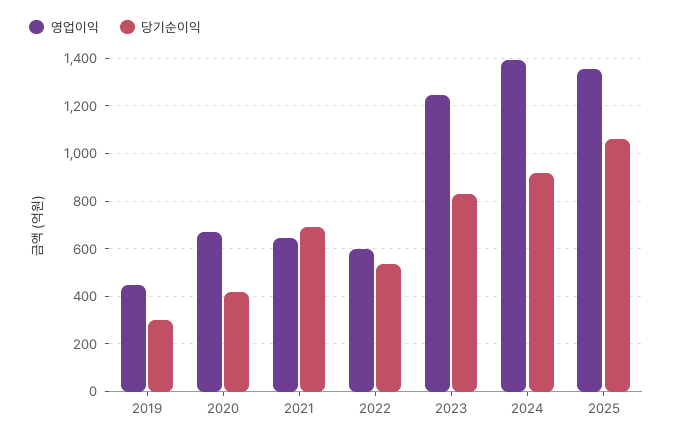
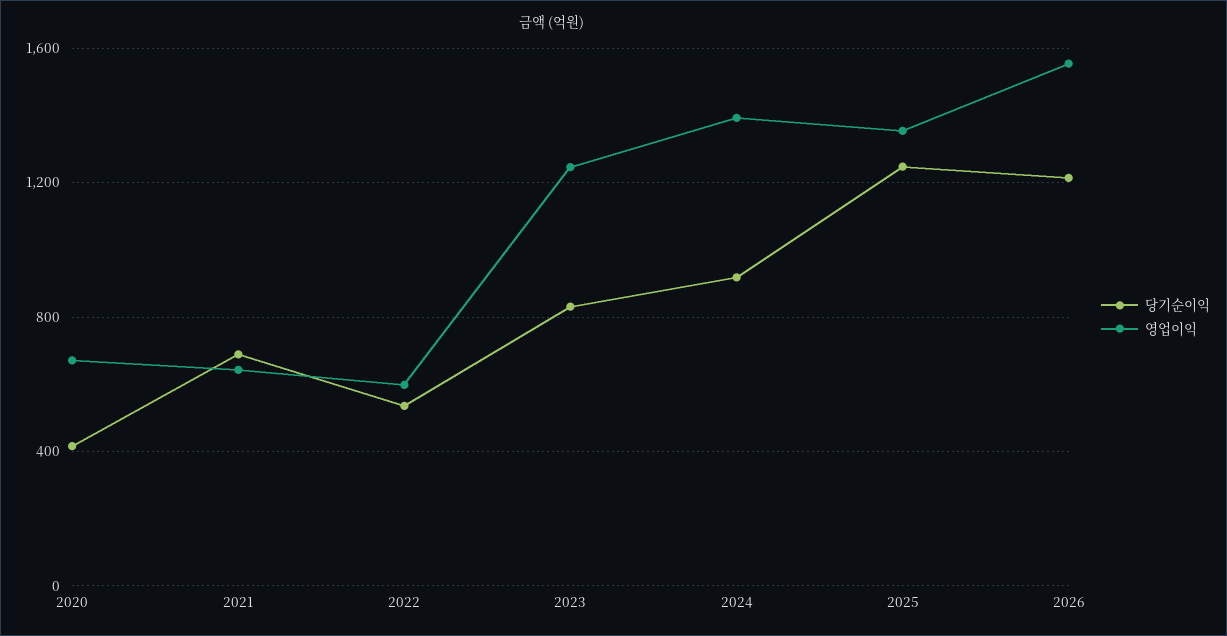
영업이익, 2019: 450 -> none
당기순이익, 2019: 300 -> none
당기순이익, 2025: 1050 -> 1250
당기순이익, 2026: none -> 1200
영업이익, 2026: none -> 1550

